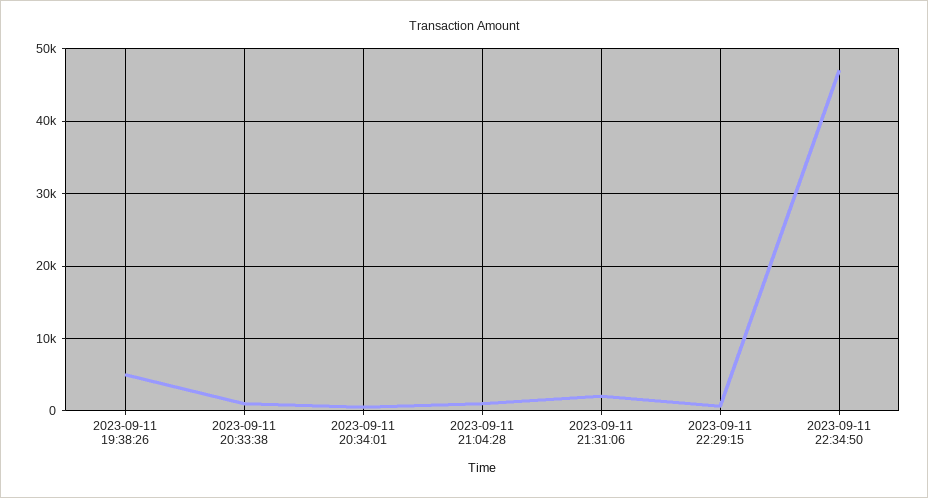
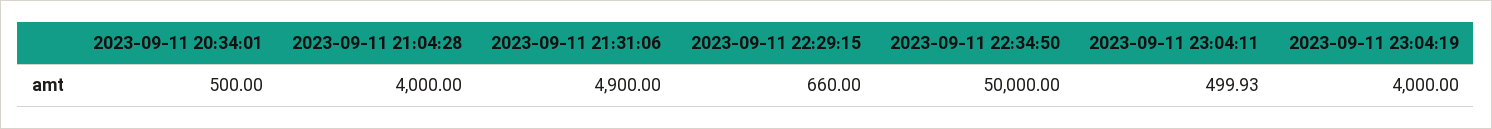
2023-09-11 19:38:26: 5000 -> none
2023-09-11 20:33:38: 1000 -> none
2023-09-11 21:04:28: 1000 -> 4000
2023-09-11 21:31:06: 2000 -> 4900
2023-09-11 22:34:50: 47000 -> 50000
2023-09-11 23:04:11: none -> 499.93
2023-09-11 23:04:19: none -> 4000

